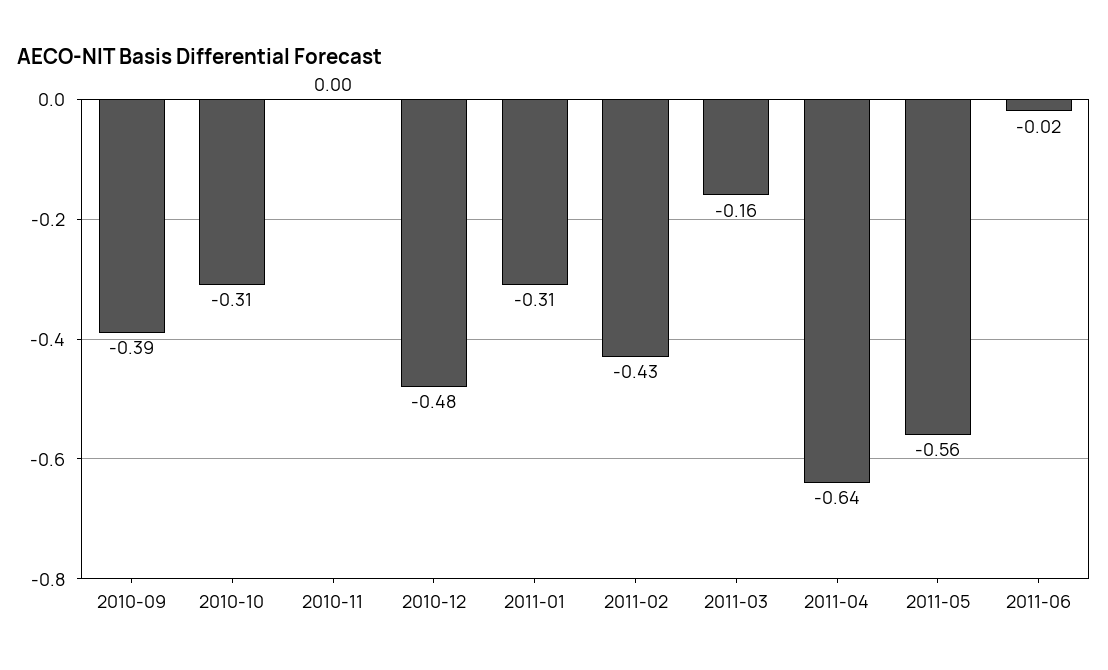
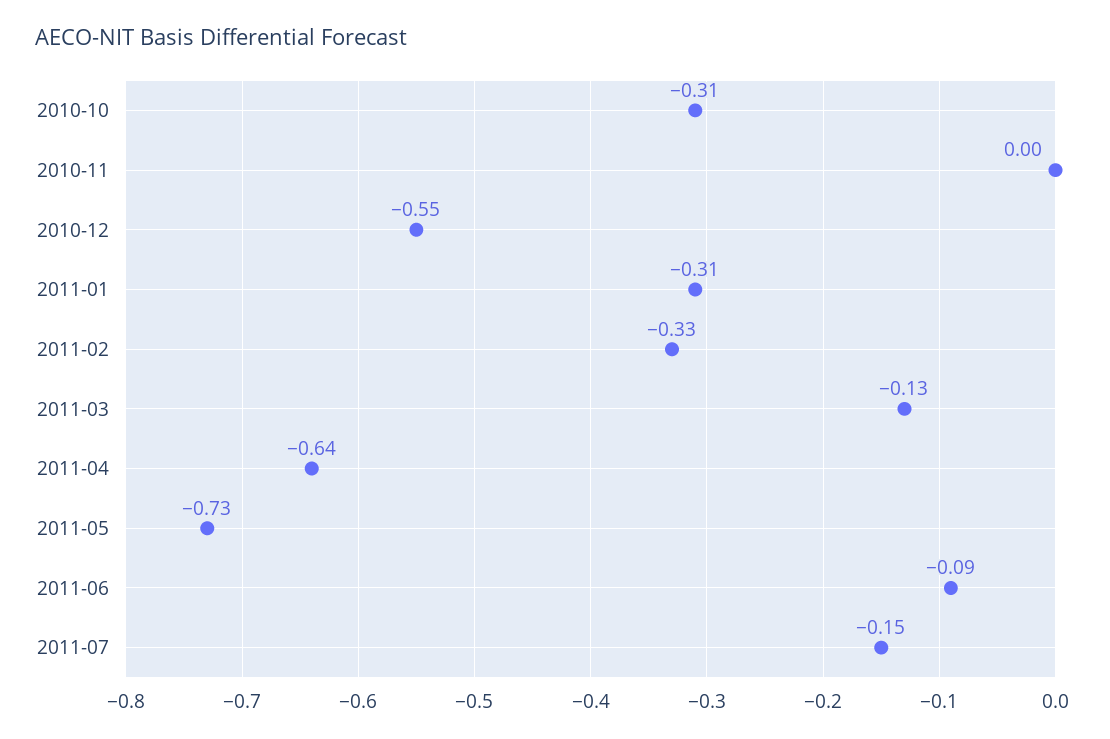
2010-09: -0.39 -> none
2010-12: -0.48 -> -0.55
2011-02: -0.43 -> -0.33
2011-03: -0.16 -> -0.13
2011-05: -0.56 -> -0.73
2011-06: -0.02 -> -0.09
2011-07: none -> -0.15

